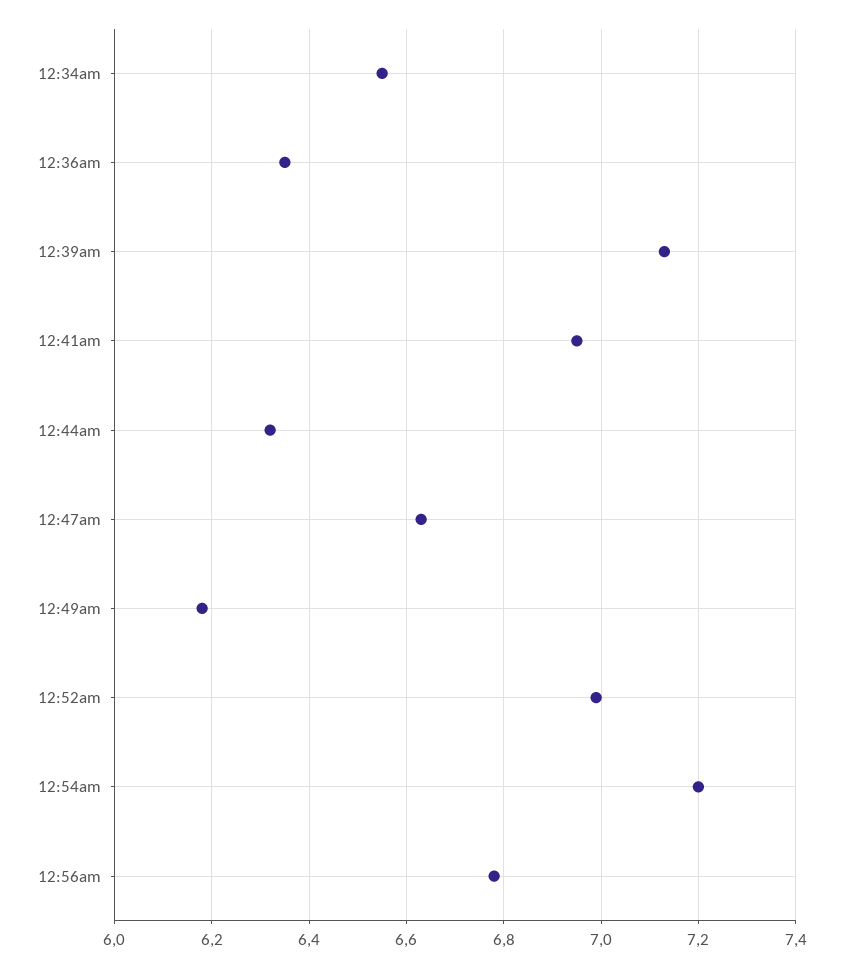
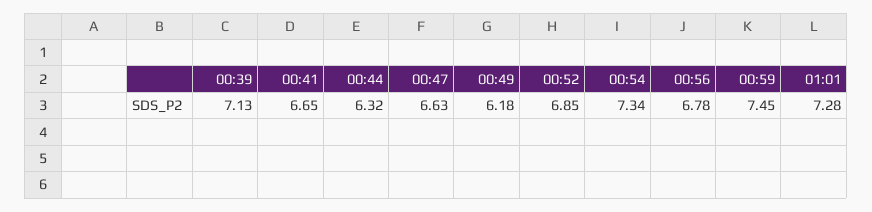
12:34am: 6.55 -> none
12:36am: 6.35 -> none
12:41am: 6.95 -> 6.65
12:52am: 7 -> 6.85
12:54am: 7.2 -> 7.34
00:59: none -> 7.45
01:01: none -> 7.28

